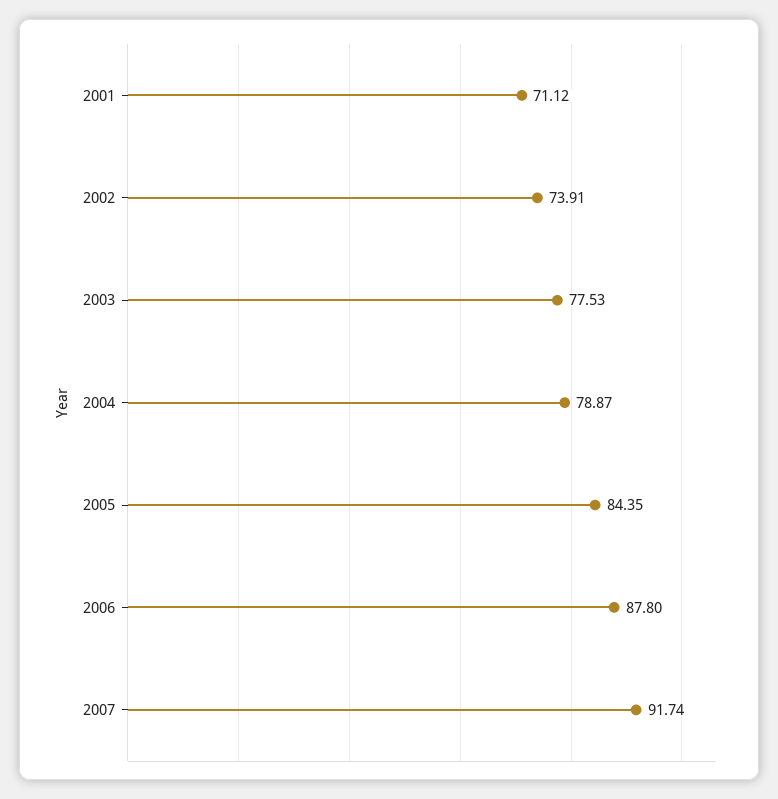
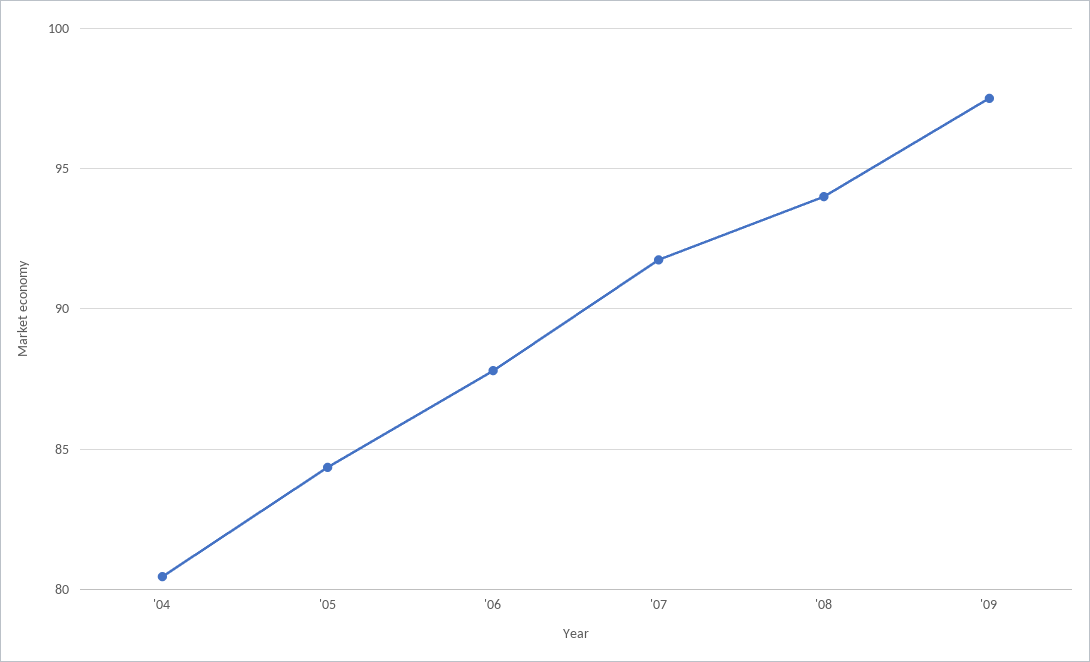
2001: 71.12 -> none
2002: 73.91 -> none
2003: 77.53 -> none
2004: 78.87 -> 80.5
'08: none -> 94
'09: none -> 97.5

